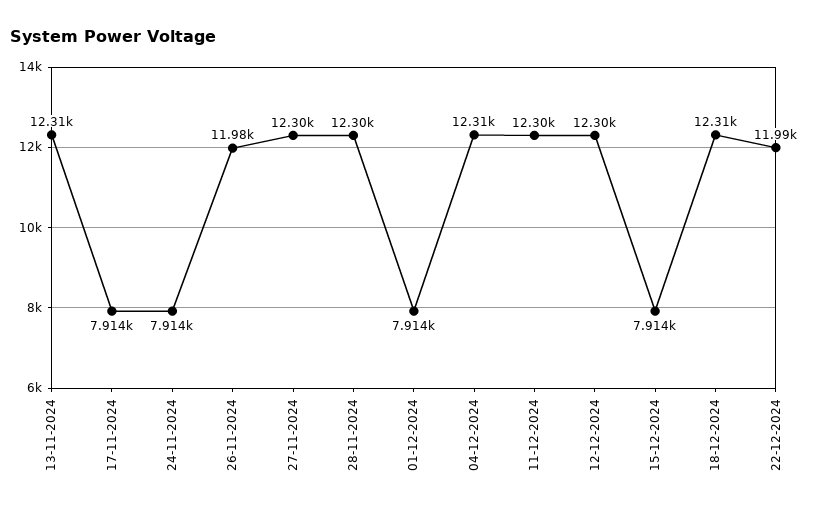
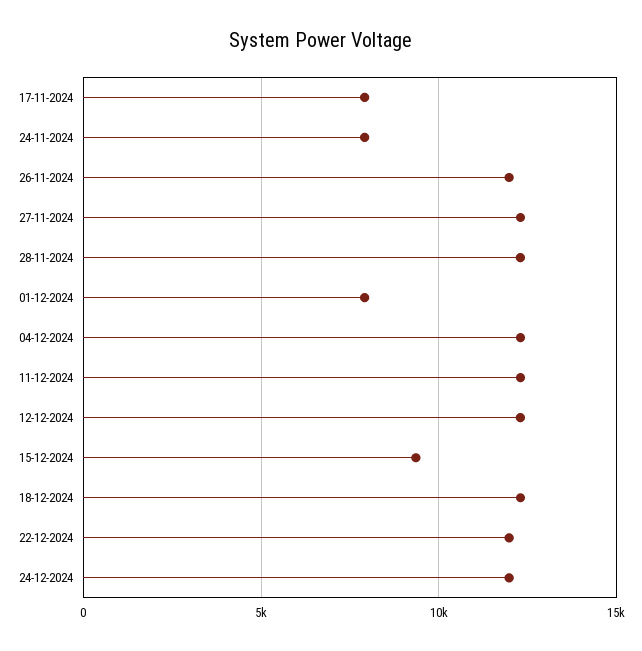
13-11-2024: 12310 -> none
15-12-2024: 7914 -> 9500
24-12-2024: none -> 12000

